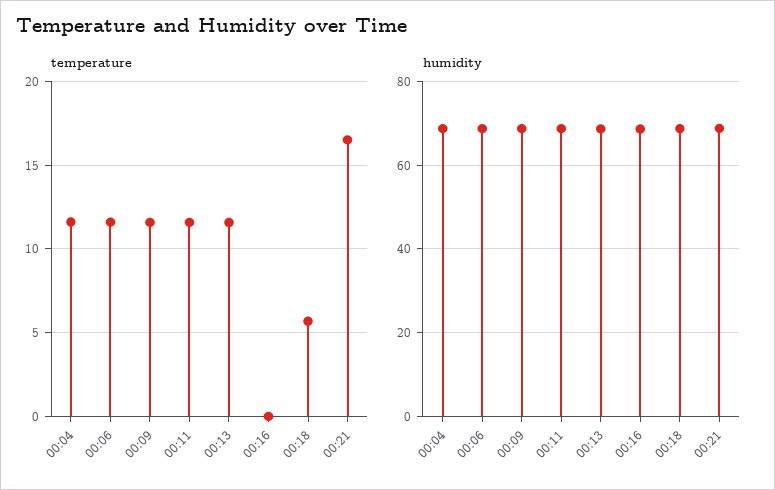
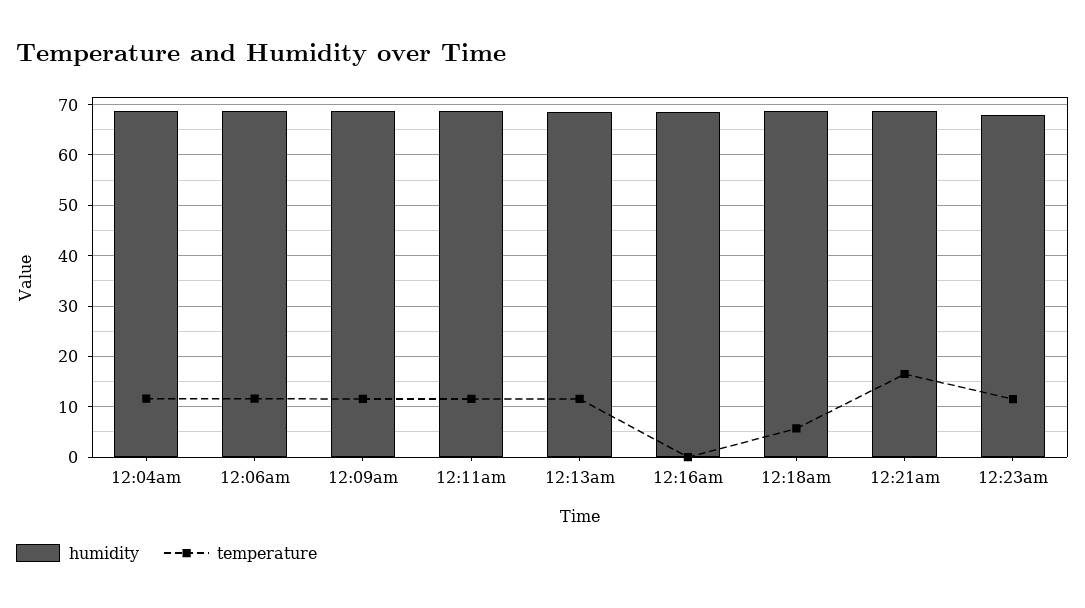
humidity, 12:23am: none -> 68
temperature, 12:23am: none -> 12

